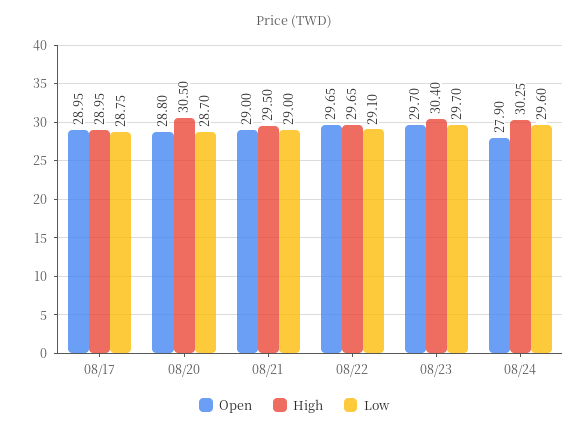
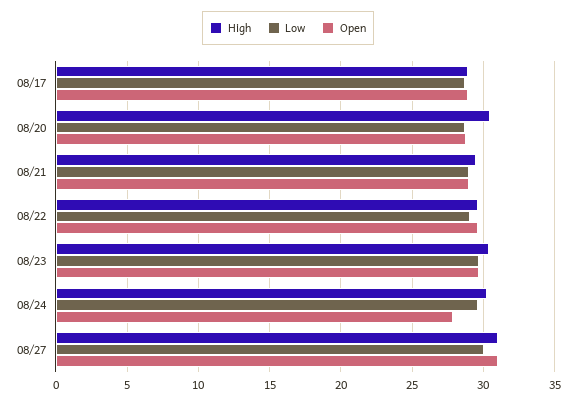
High, 08/27: none -> 31
Low, 08/27: none -> 30
Open, 08/27: none -> 31

